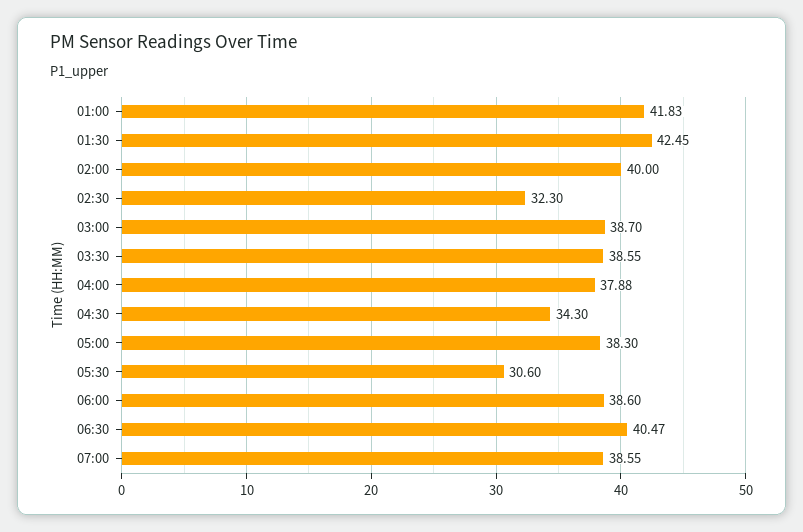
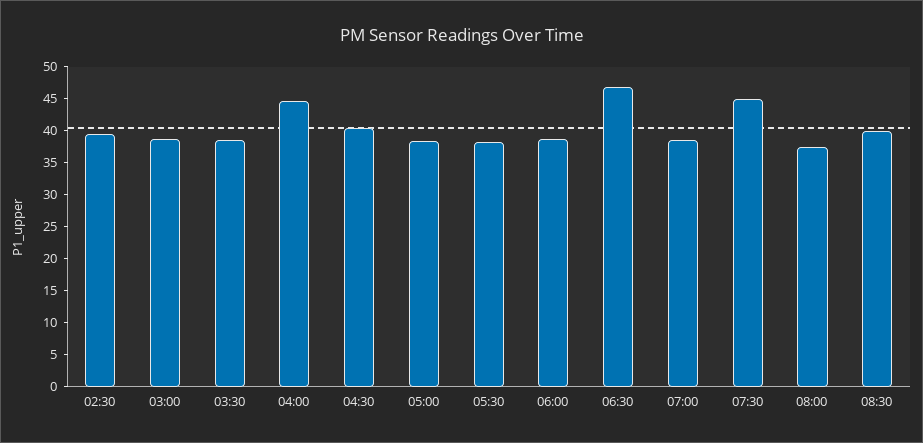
01:00: 41.83 -> none
01:30: 42.45 -> none
02:00: 40 -> none
02:30: 32.3 -> 40
04:00: 37.88 -> 45
04:30: 34.3 -> 40
05:30: 30.6 -> 37.5
06:30: 40.47 -> 47.5
07:30: none -> 45
08:00: none -> 37.5
08:30: none -> 40

